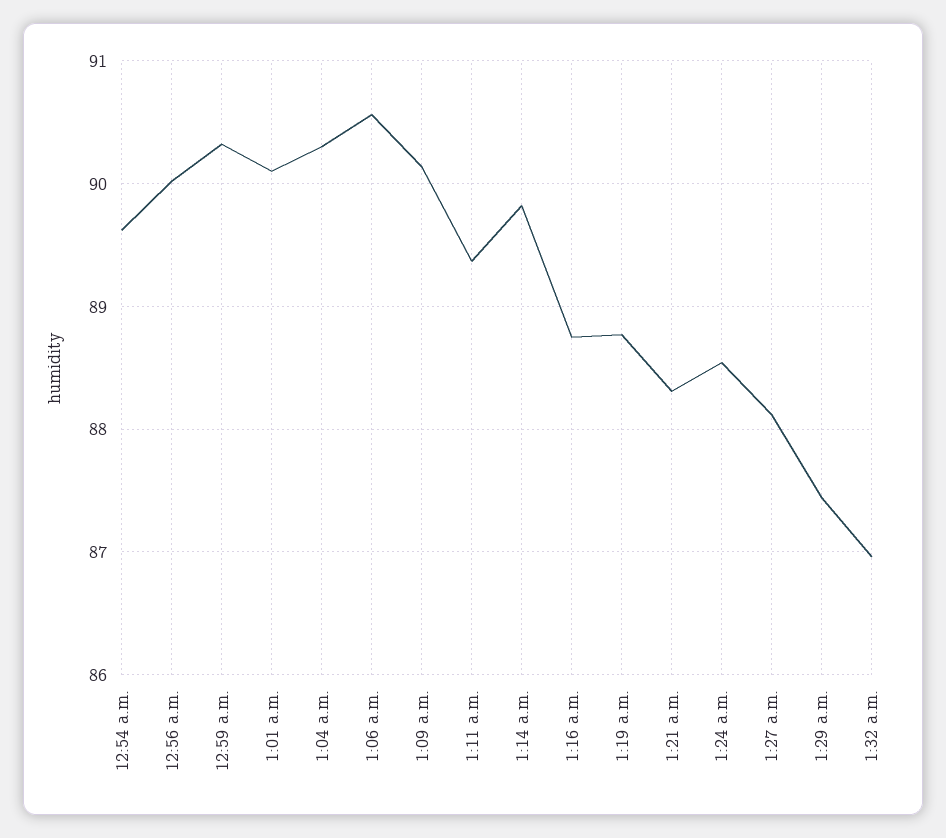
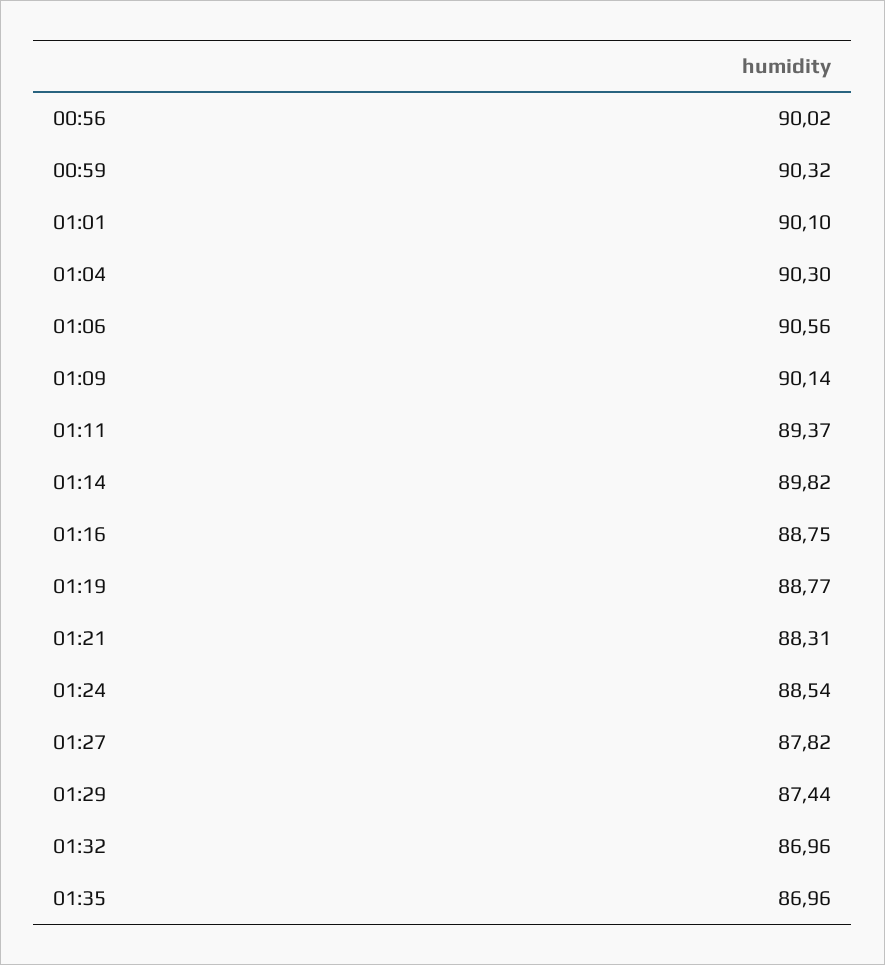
12:54 a.m.: 89.6 -> none
1:27 a.m.: 88.1 -> 87.82
01:35: none -> 86.96

